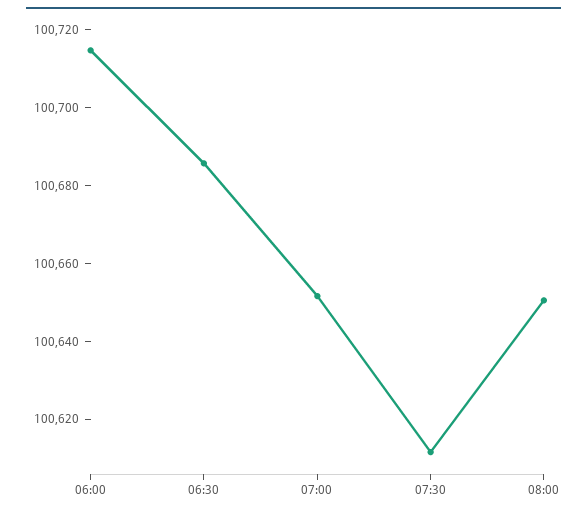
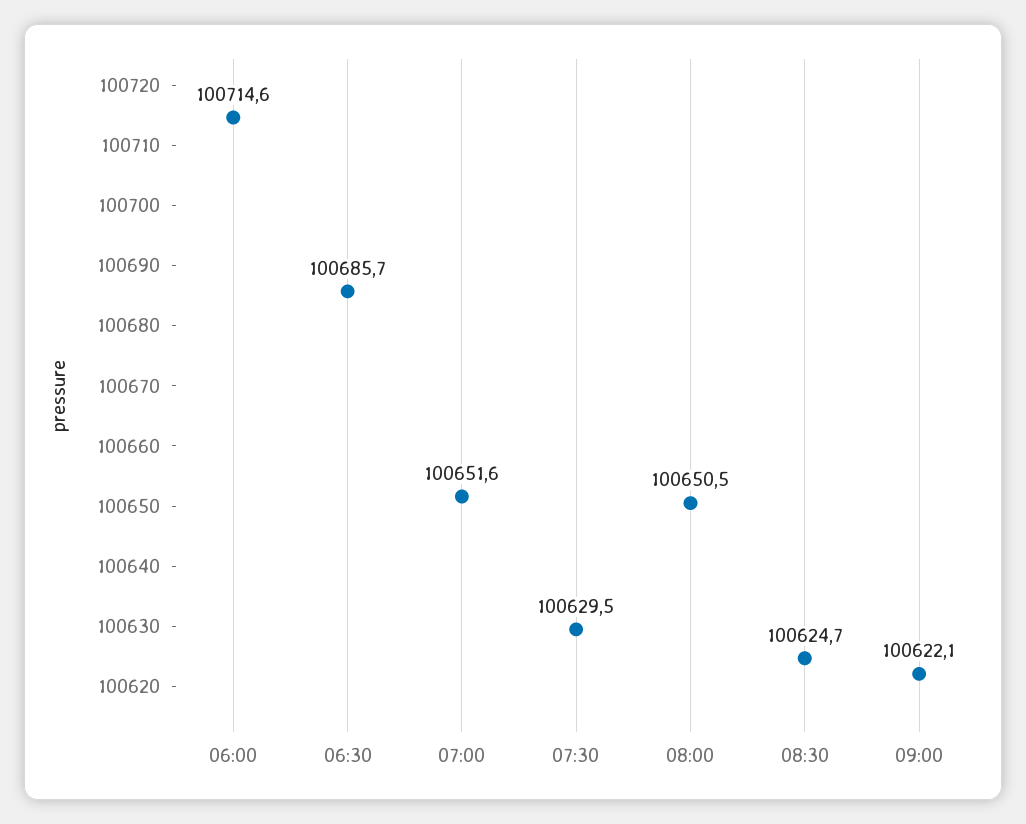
07:30: 100610 -> 100629.5
08:30: none -> 100624.7
09:00: none -> 100622.1

